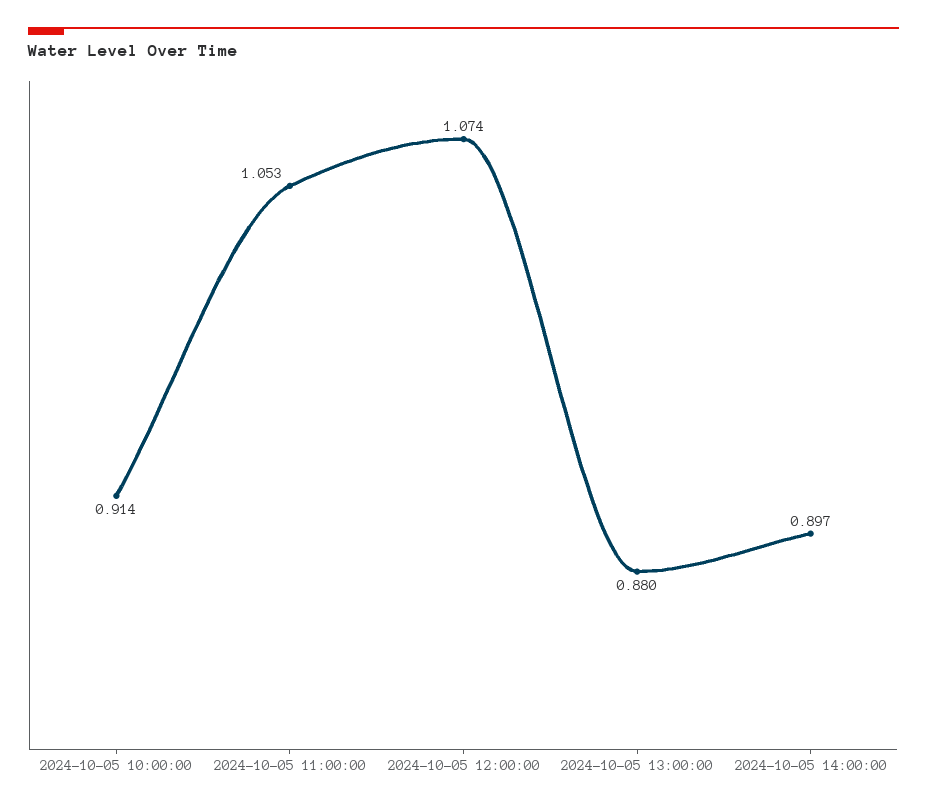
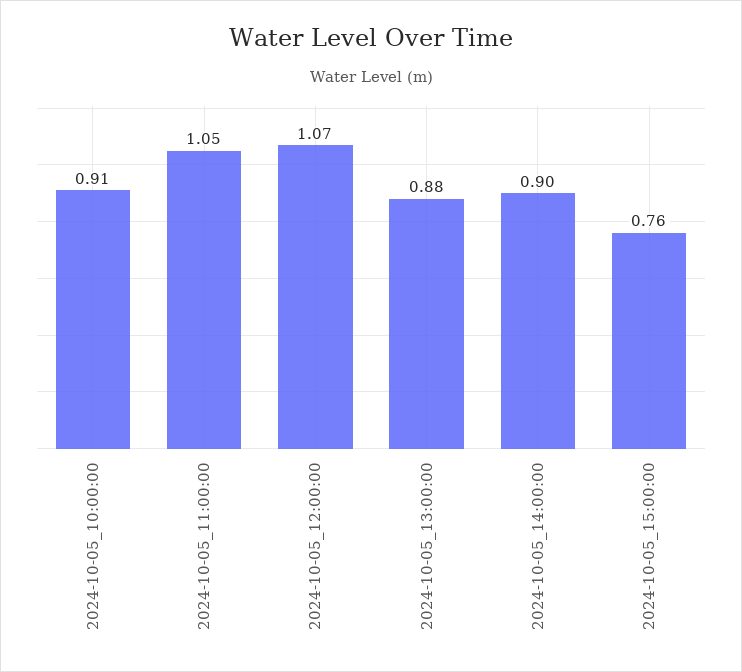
2024-10-05_15:00:00: none -> 0.76

